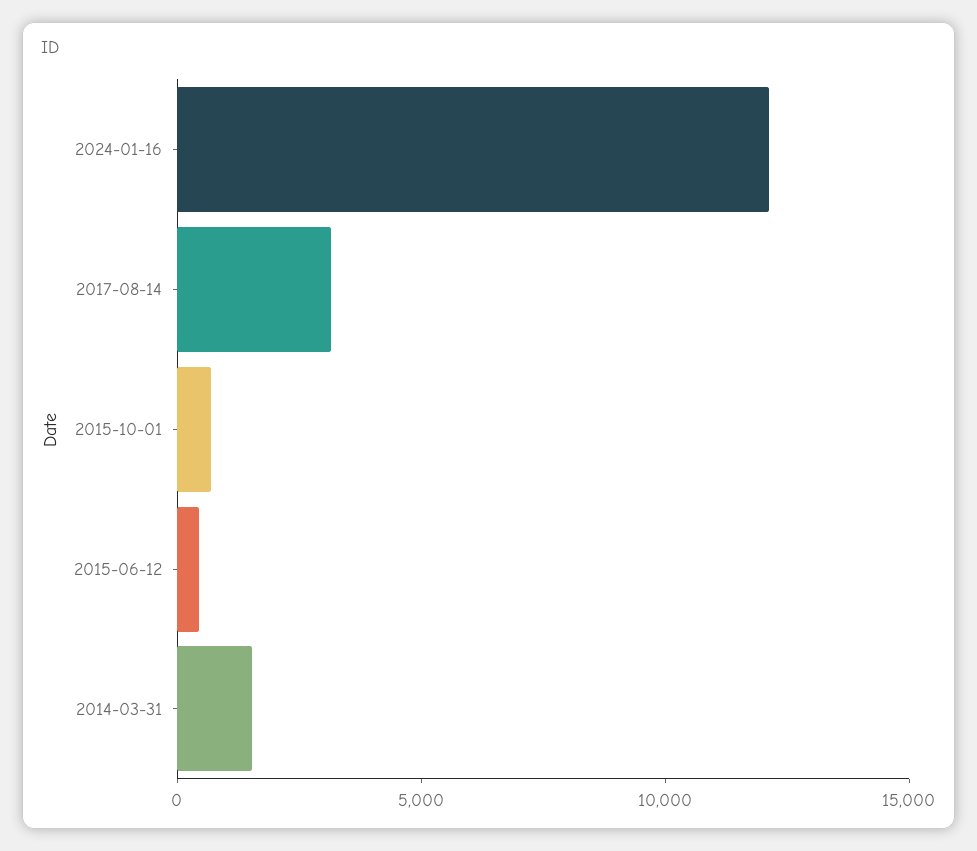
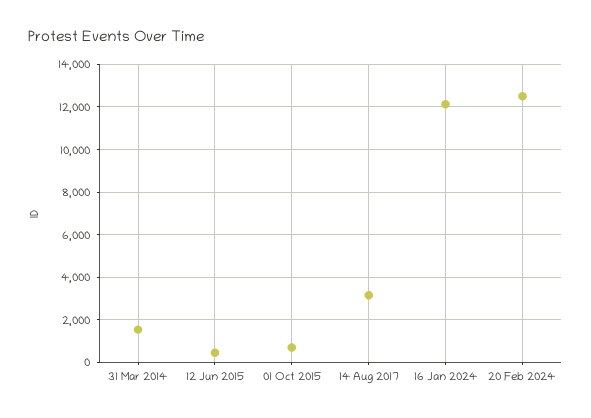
20 Feb 2024: none -> 12500

